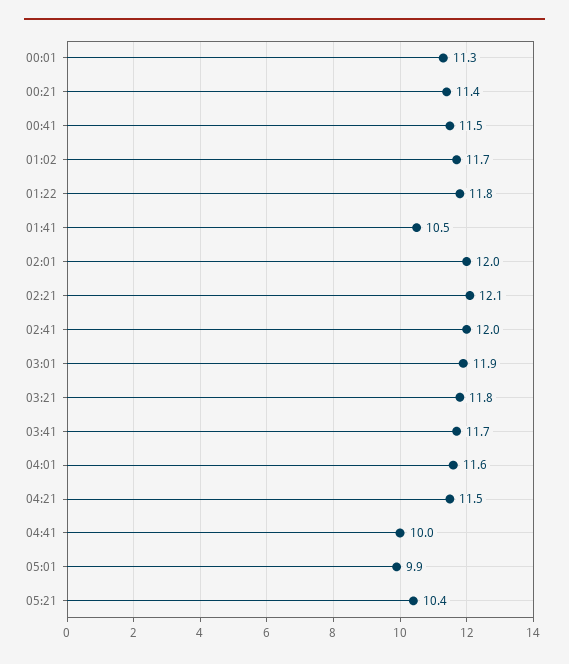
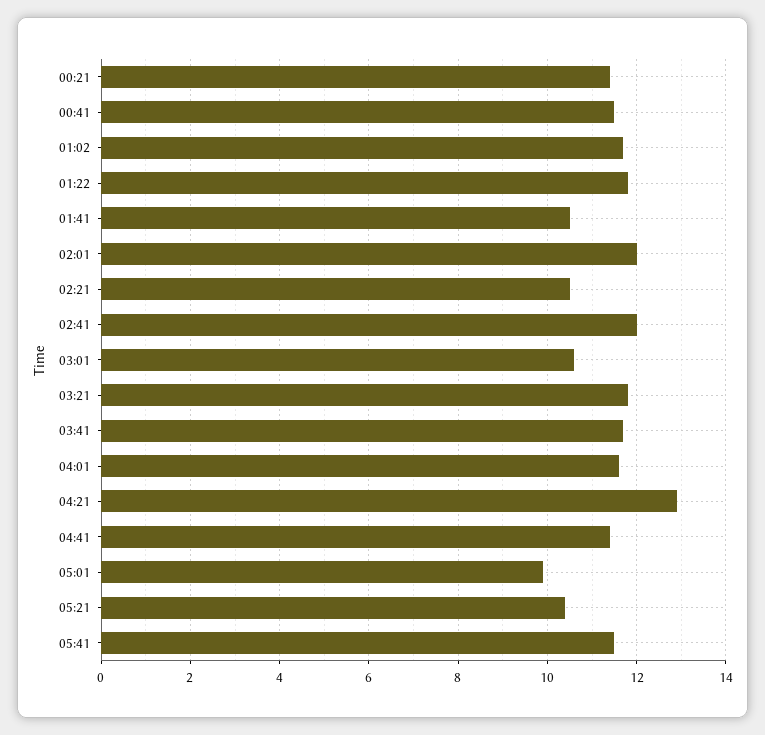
00:01: 11.3 -> none
02:21: 12.1 -> 10.5
03:01: 11.9 -> 10.5
04:21: 11.5 -> 13
04:41: 10 -> 11.5
05:41: none -> 11.5

